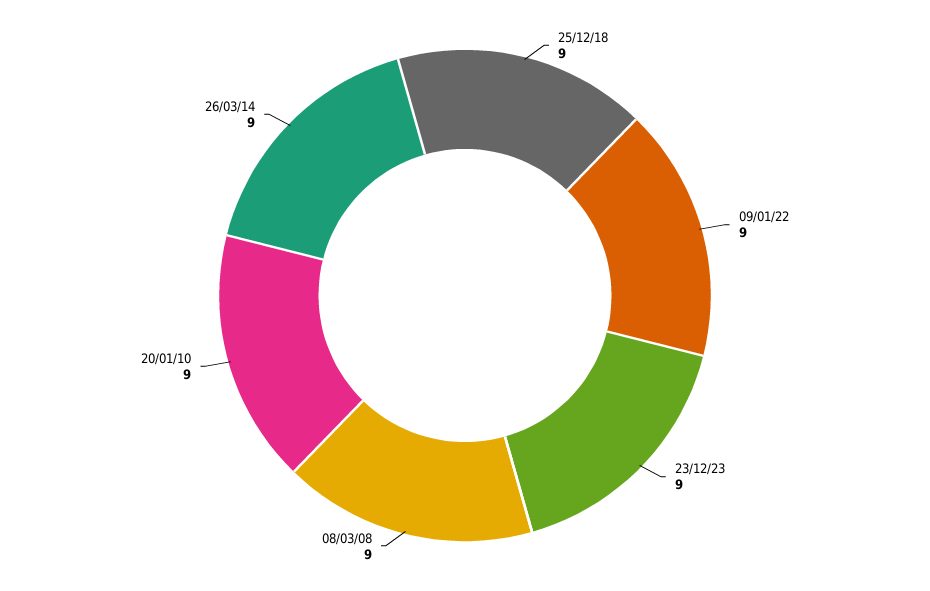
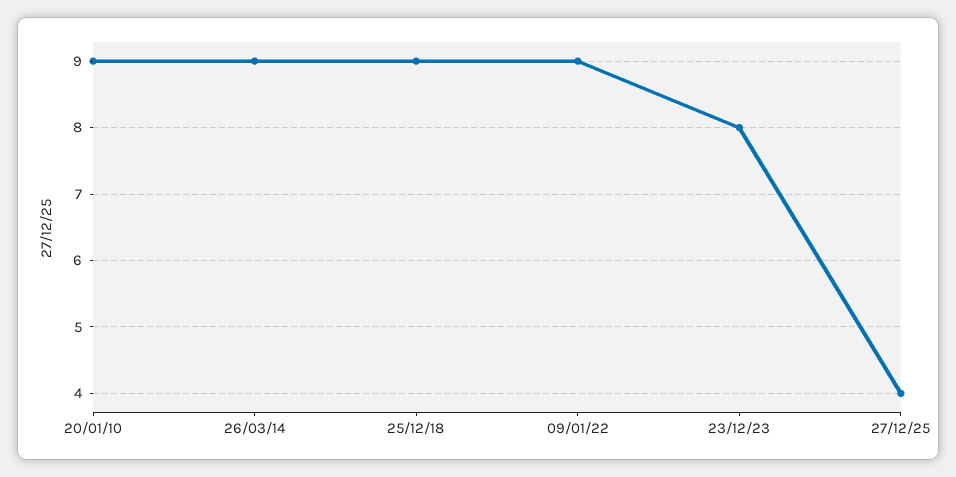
23/12/23: 9 -> 8
08/03/08: 9 -> none
27/12/25: none -> 4

